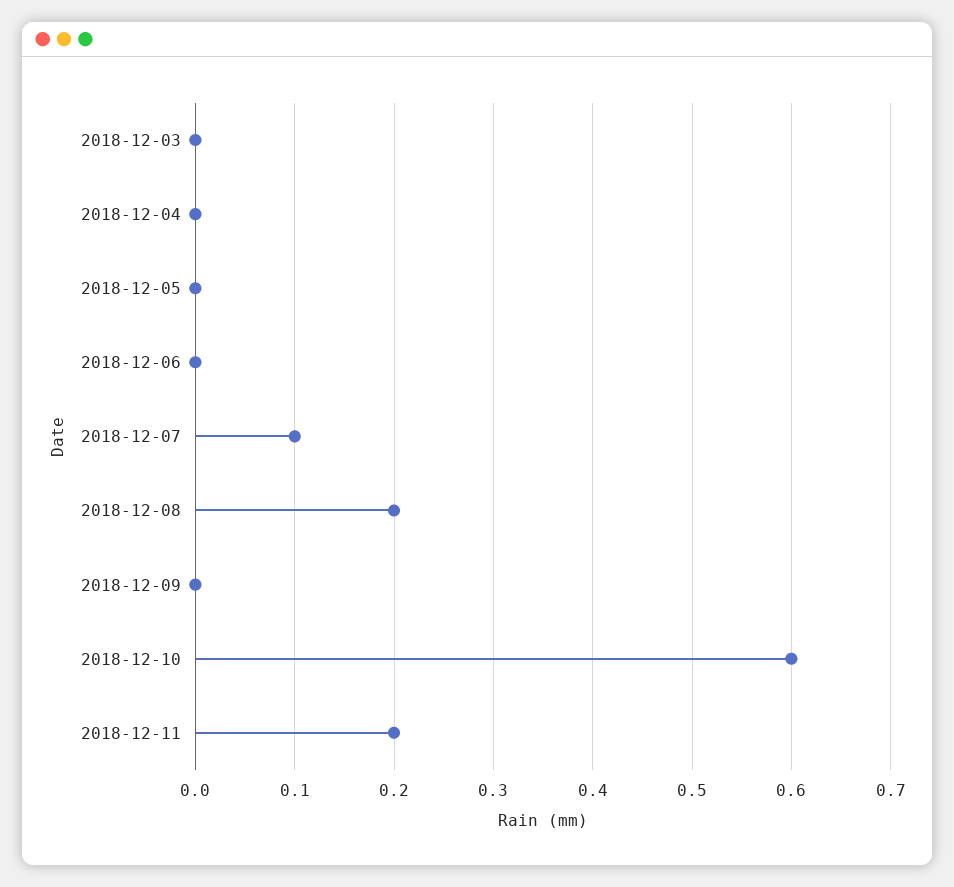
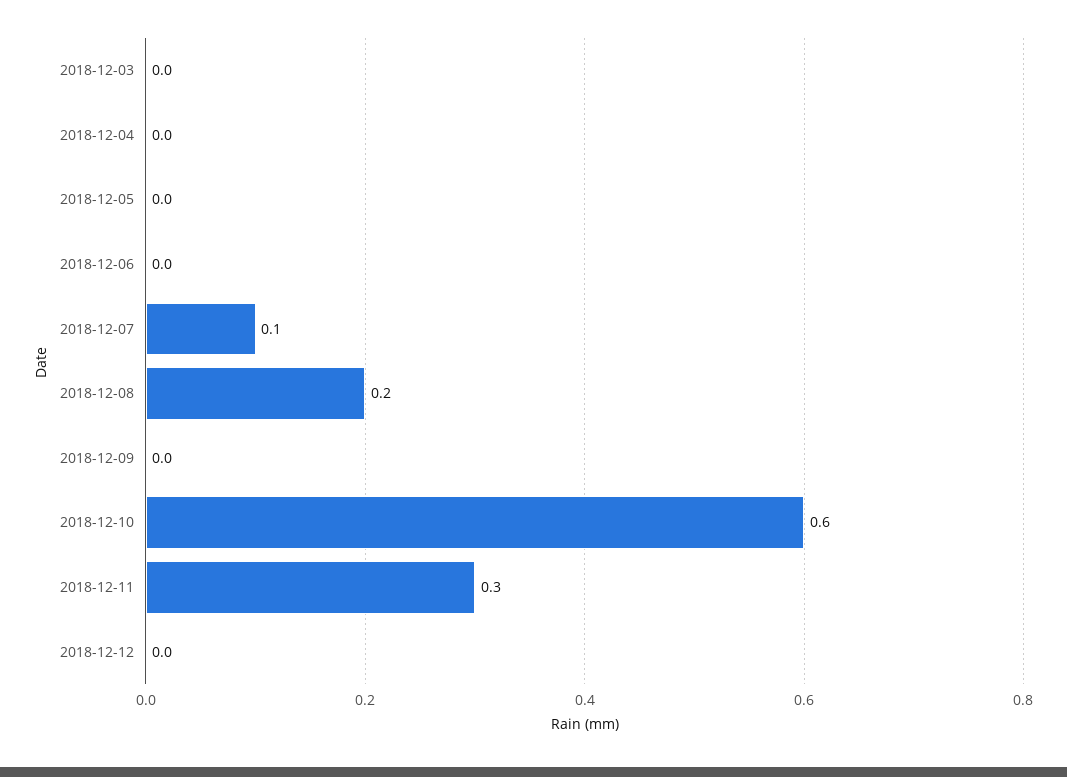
2018-12-11: 0.2 -> 0.3
2018-12-12: none -> 0

